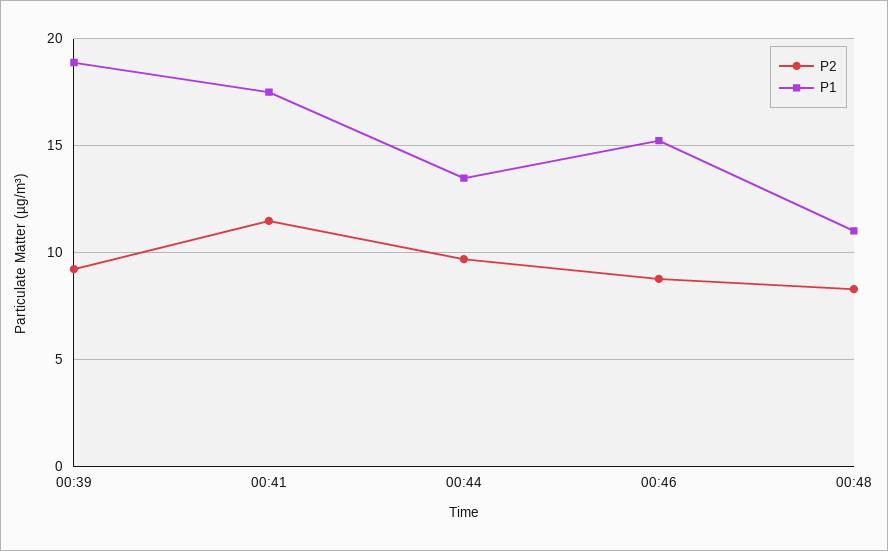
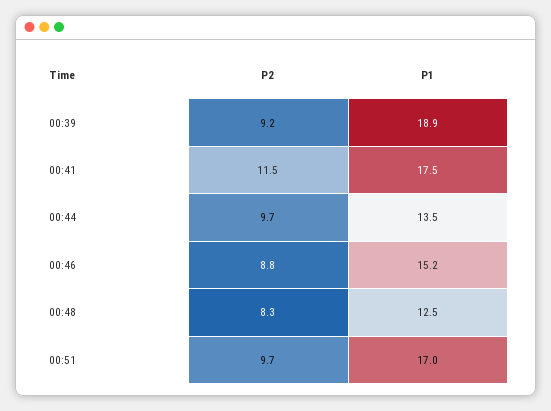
P1, 00:48: 11 -> 12.5
P2, 00:51: none -> 9.7
P1, 00:51: none -> 17

